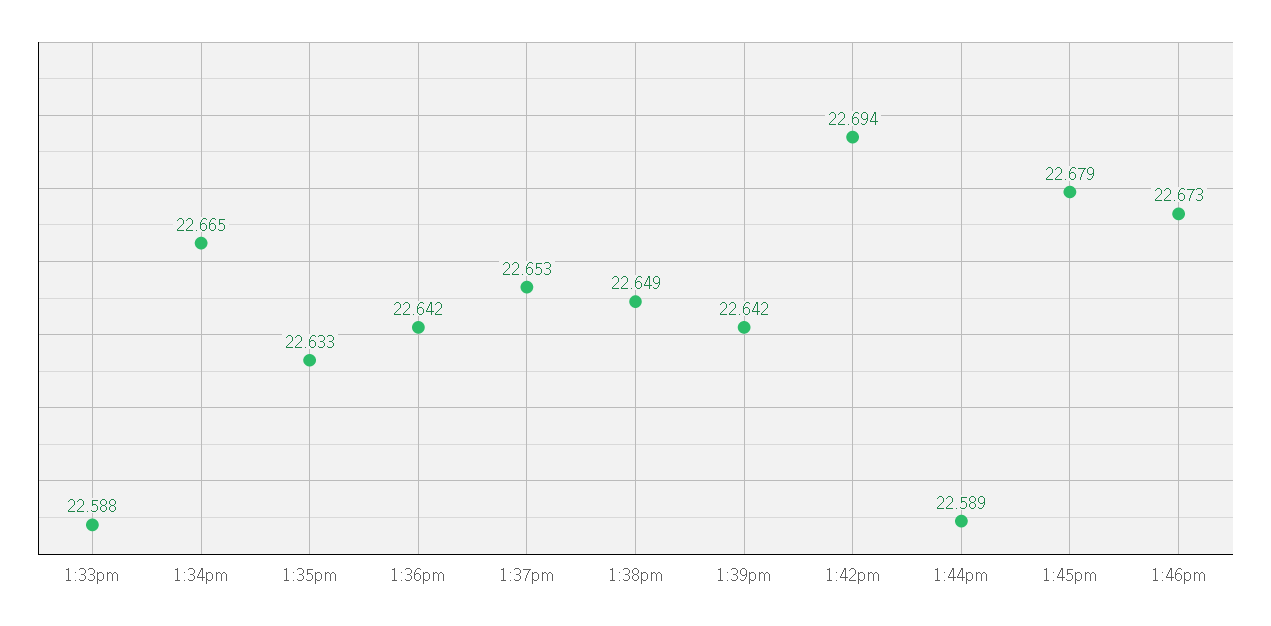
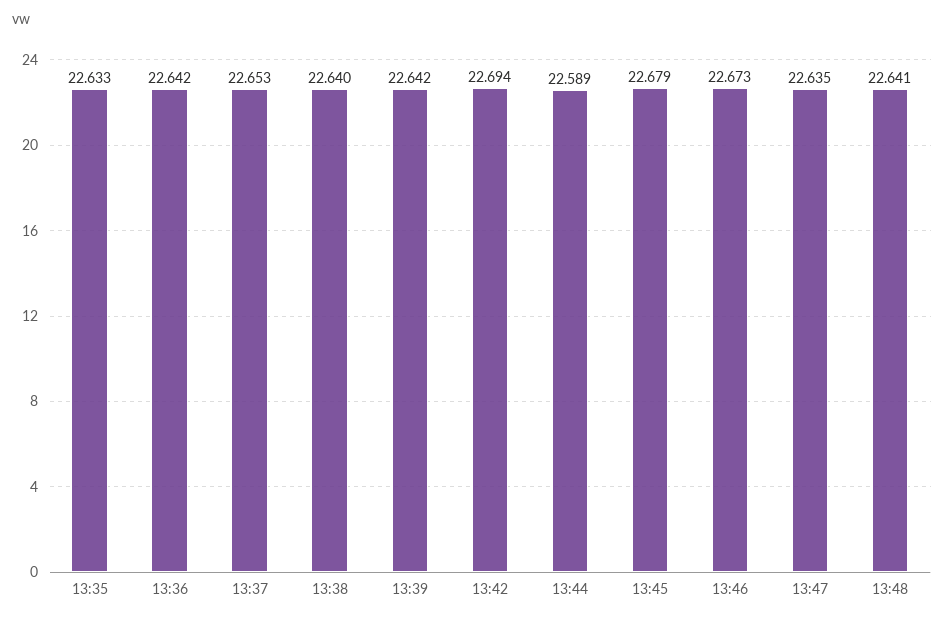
1:33pm: 22.588 -> none
1:34pm: 22.665 -> none
1:38pm: 22.649 -> 22.64
13:47: none -> 22.635
13:48: none -> 22.641

